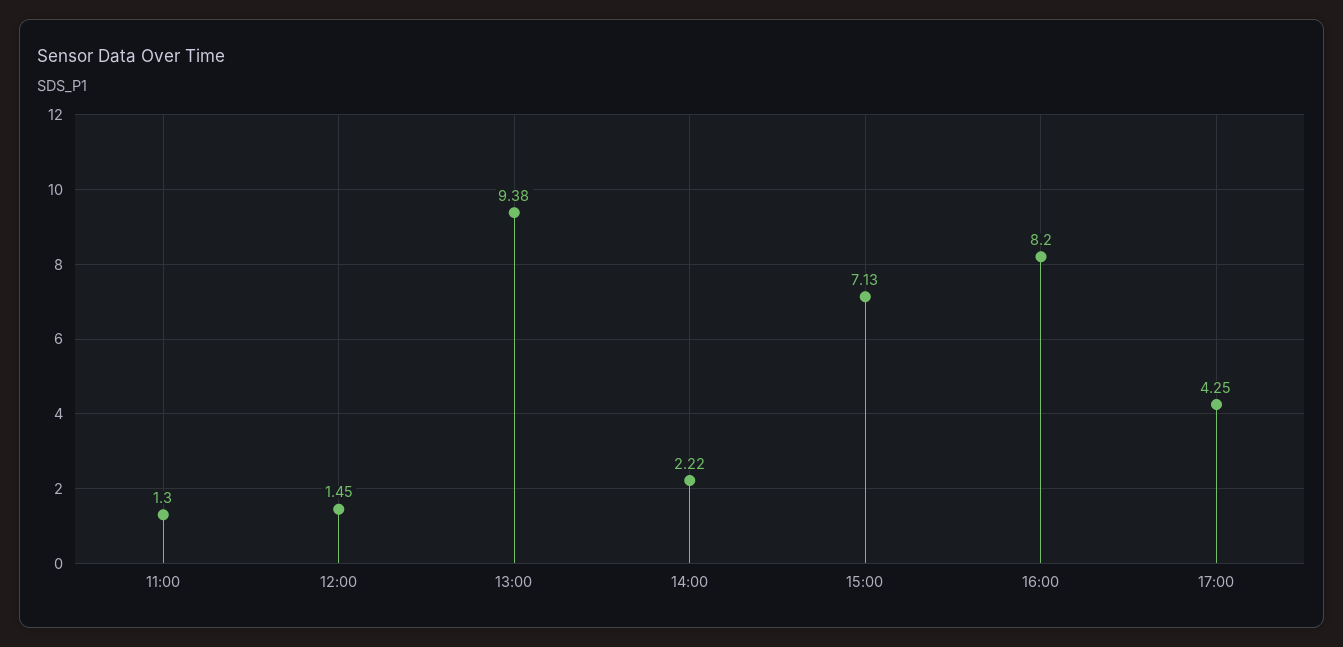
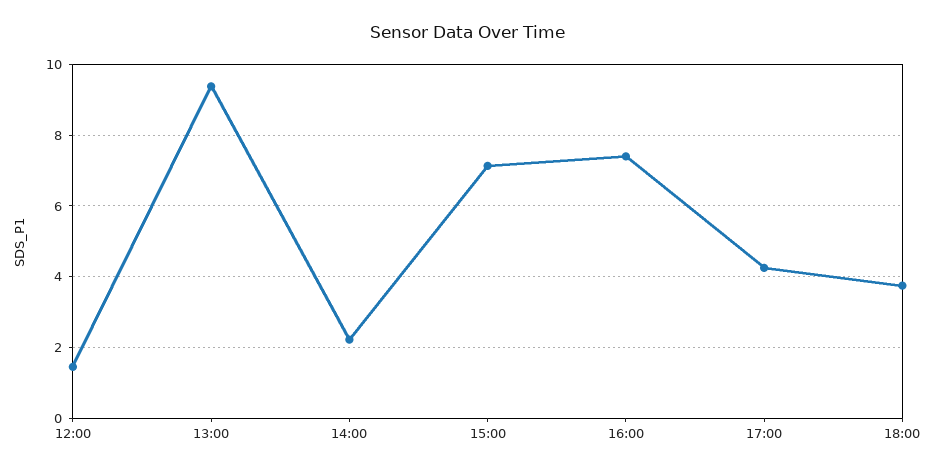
11:00: 1.3 -> none
16:00: 8.2 -> 7.4
18:00: none -> 3.8

